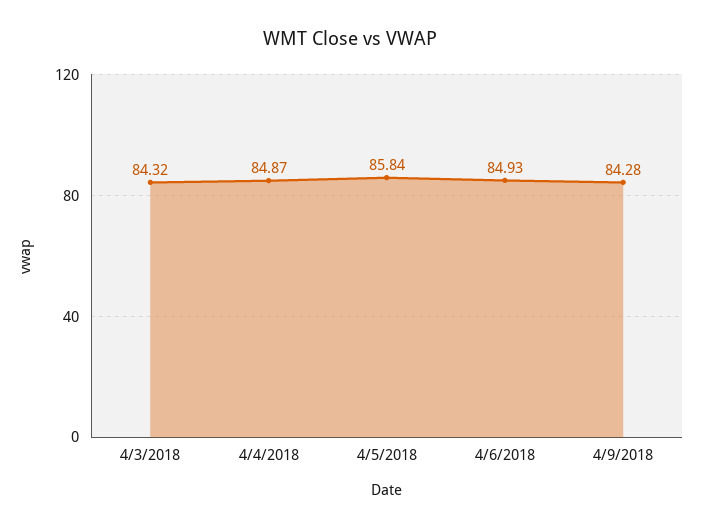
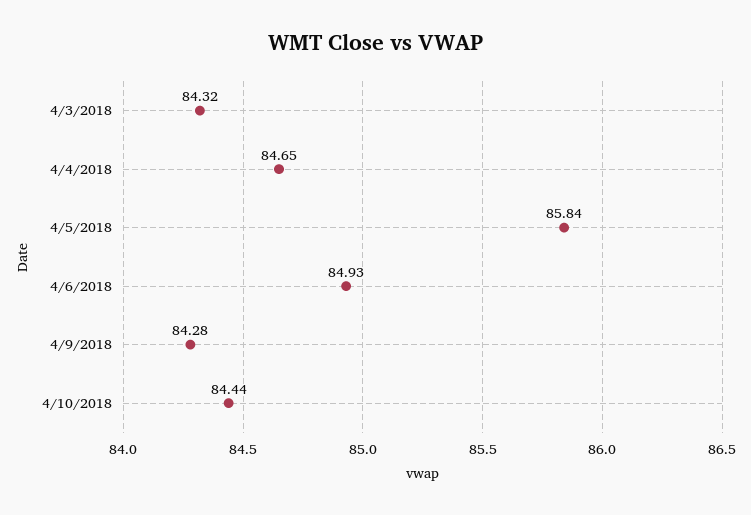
4/4/2018: 84.87 -> 84.65
4/10/2018: none -> 84.44

